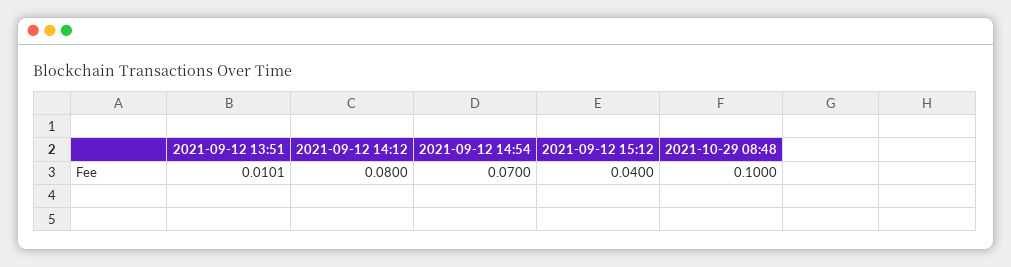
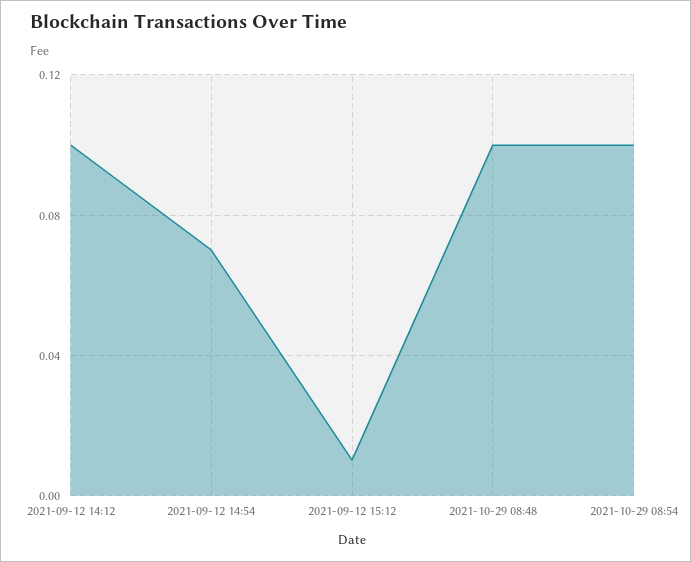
2021-09-12 13:51: 0.0101 -> none
2021-09-12 14:12: 0.08 -> 0.1
2021-09-12 15:12: 0.04 -> 0.01
2021-10-29 08:54: none -> 0.1

